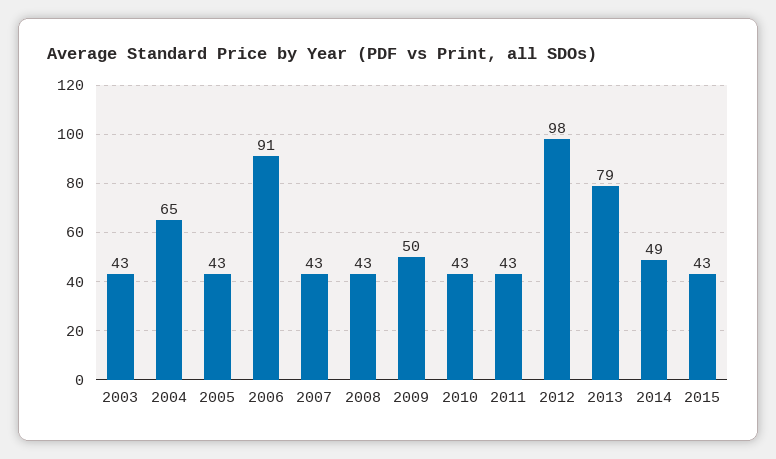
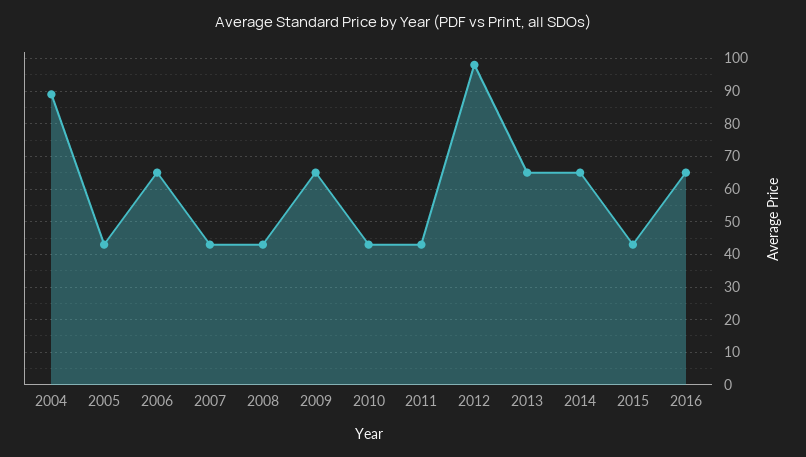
2003: 43 -> none
2004: 65 -> 90
2006: 91 -> 65
2009: 50 -> 65
2013: 79 -> 65
2014: 49 -> 65
2016: none -> 65

